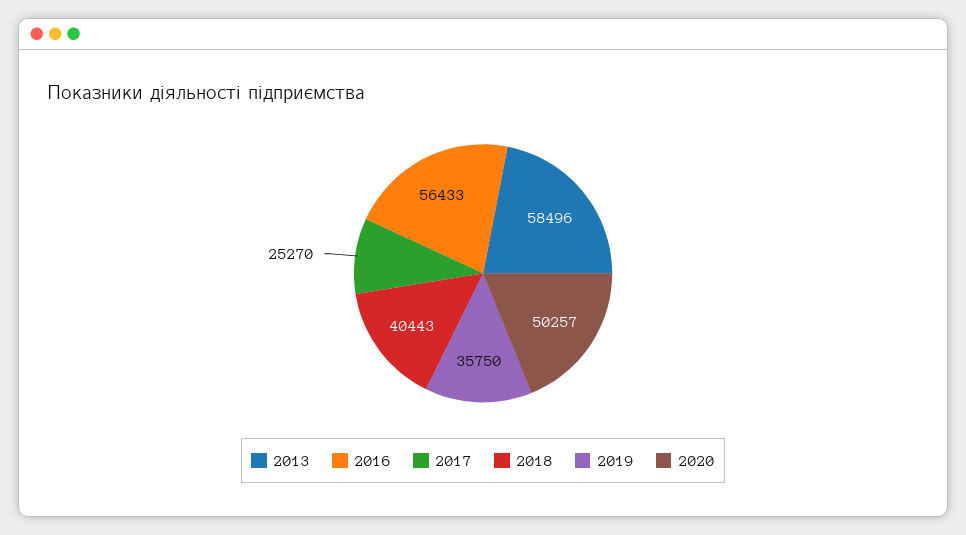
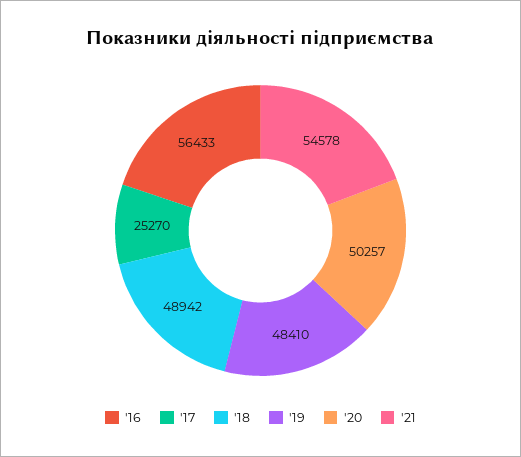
2013: 58496 -> none
2018: 40443 -> 48942
2019: 35750 -> 48410
'21: none -> 54578

